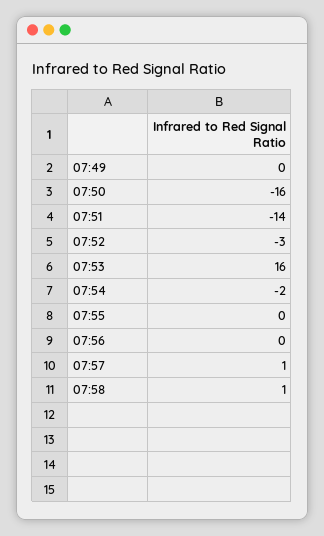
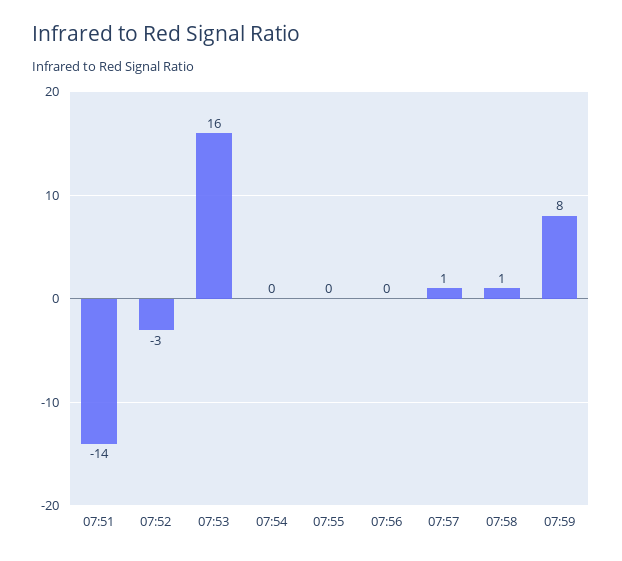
07:49: 0 -> none
07:50: -16 -> none
07:54: -2 -> 0
07:59: none -> 8

